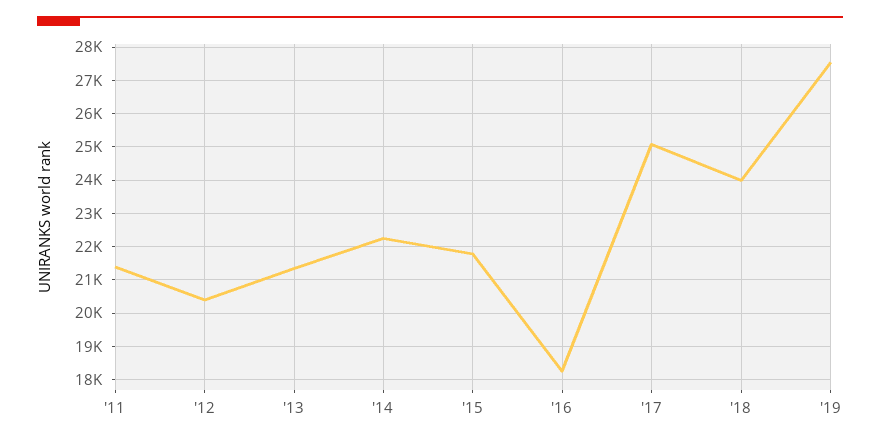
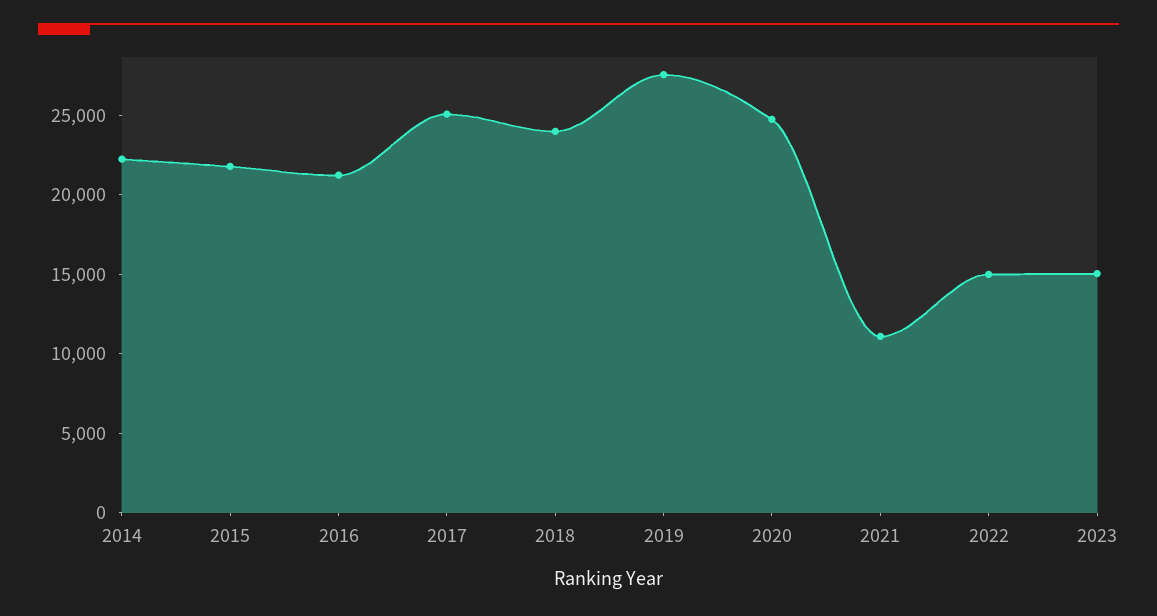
'11: 21400 -> none
'12: 20400 -> none
'13: 21400 -> none
'16: 18200 -> 21000
2020: none -> 25000
2021: none -> 11000
2022: none -> 15000
2023: none -> 15000

